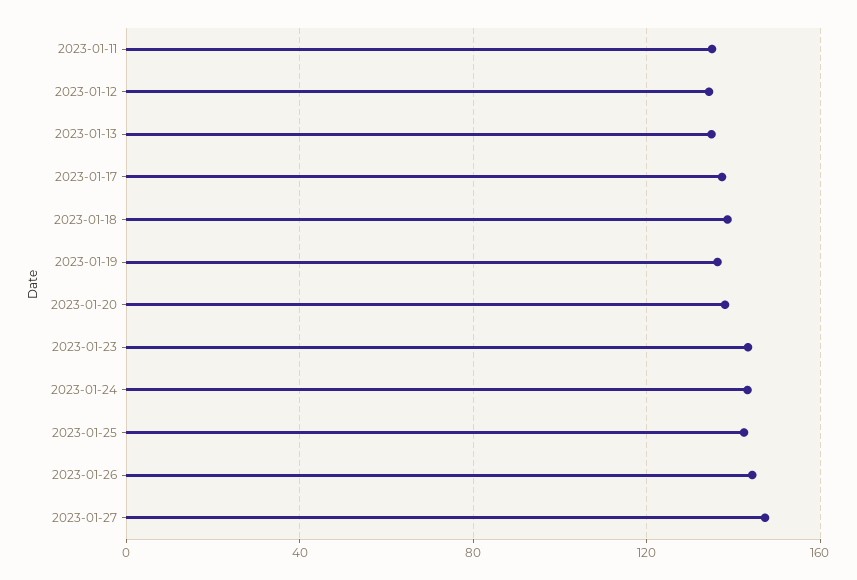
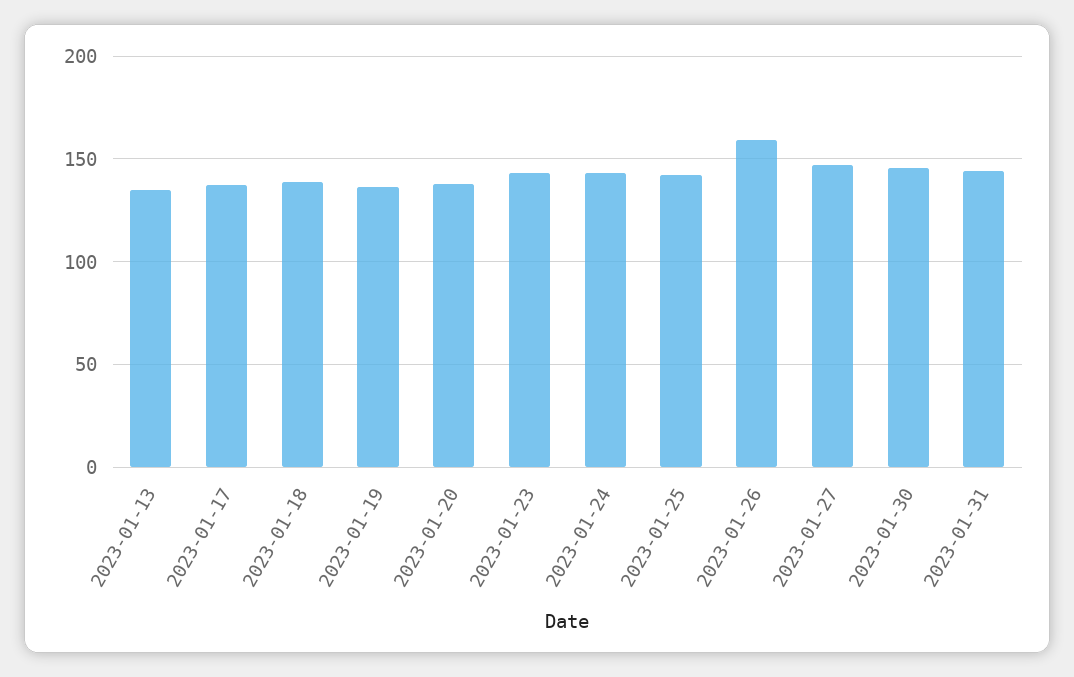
2023-01-11: 135 -> none
2023-01-12: 135 -> none
2023-01-26: 145 -> 160
2023-01-30: none -> 145
2023-01-31: none -> 145

